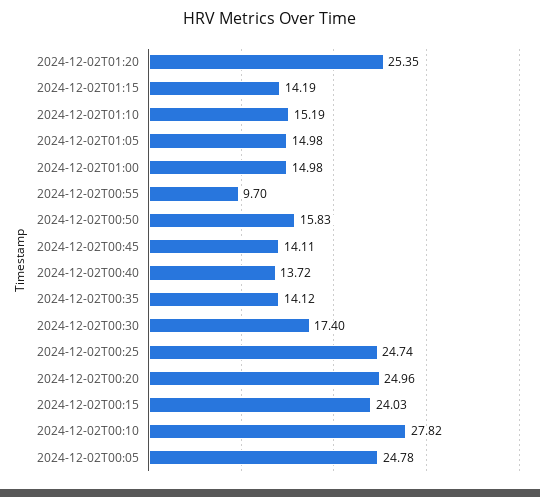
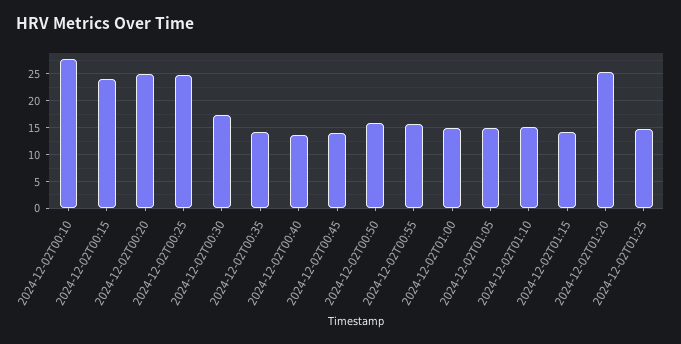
2024-12-02T00:55: 9.7 -> 15
2024-12-02T00:05: 24.78 -> none
2024-12-02T01:25: none -> 15

